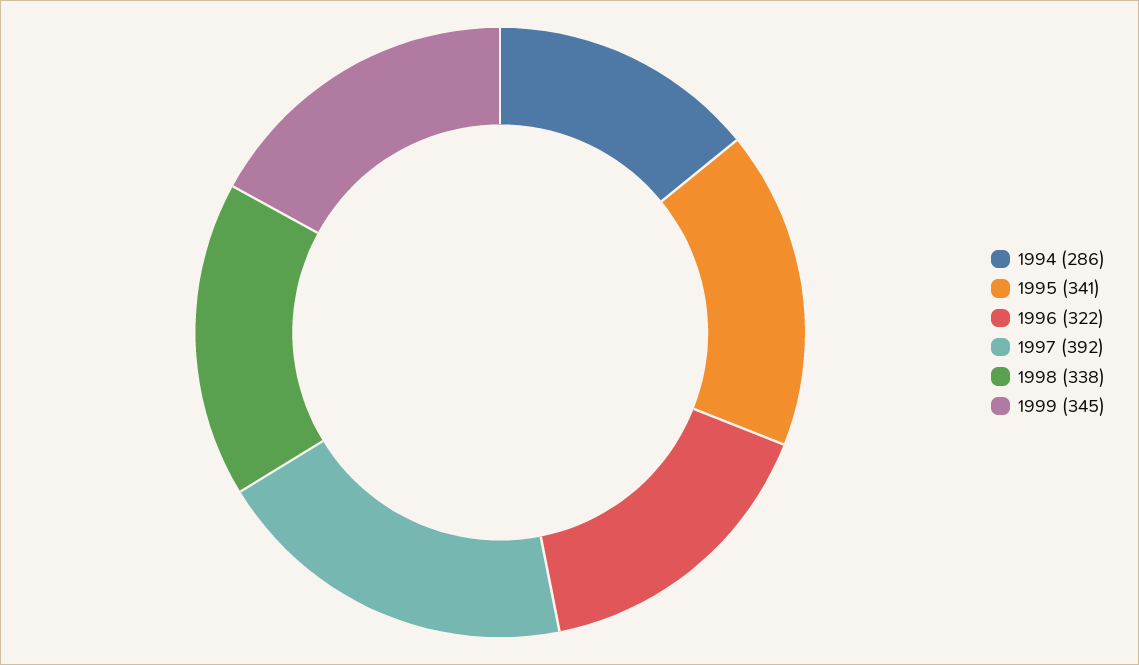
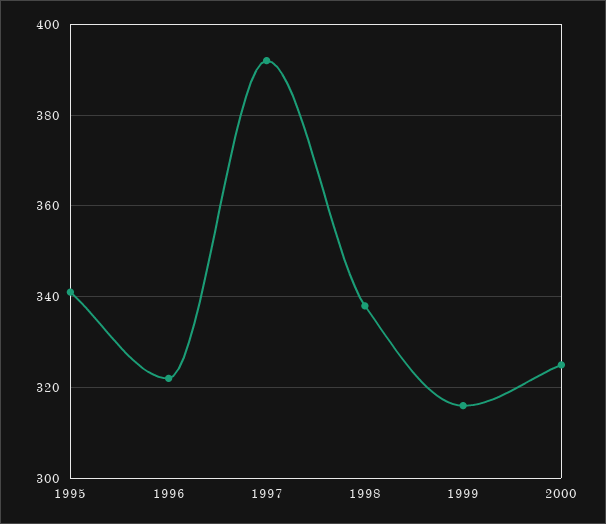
1994: 286 -> none
1999: 345 -> 315
2000: none -> 325

